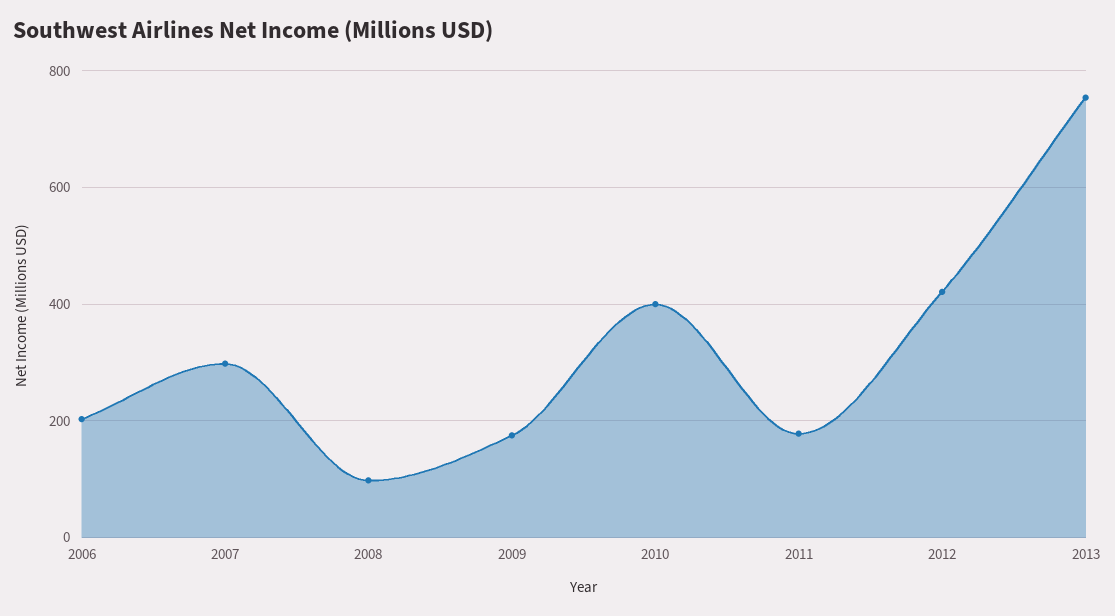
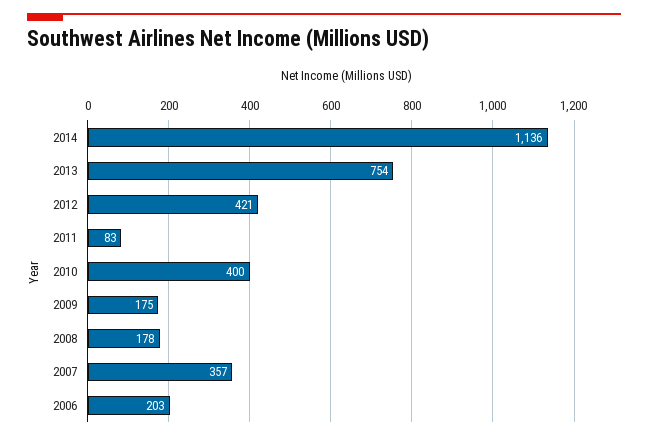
2007: 300 -> 357
2008: 100 -> 178
2011: 180 -> 83
2014: none -> 1136

